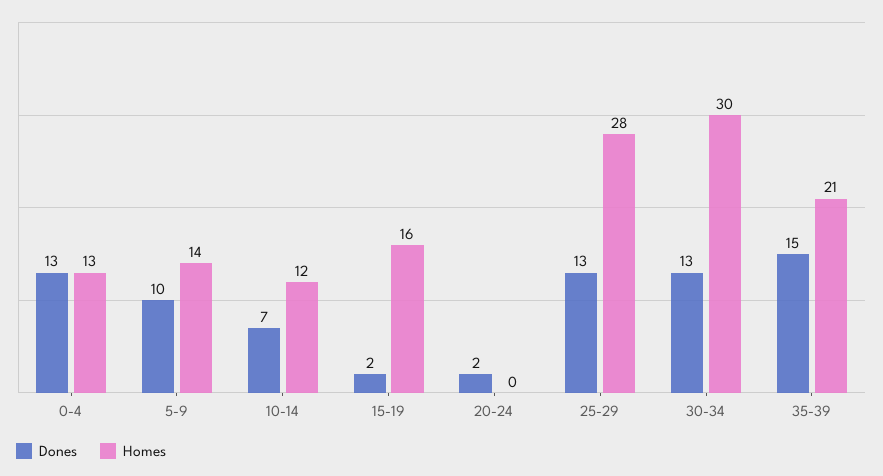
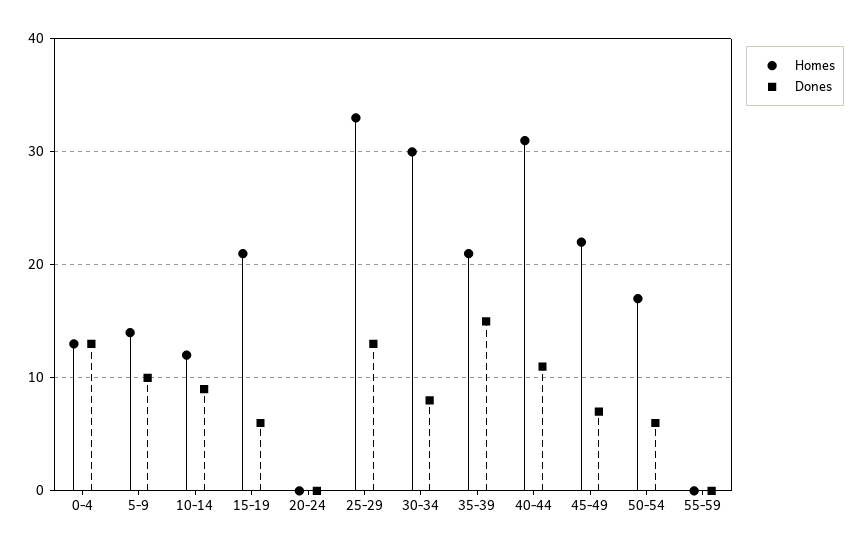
Dones, 10-14: 7 -> 9
Dones, 15-19: 2 -> 6
Homes, 15-19: 16 -> 21
Dones, 20-24: 2 -> 0
Homes, 25-29: 28 -> 33
Dones, 30-34: 13 -> 8
Homes, 40-44: none -> 31
Dones, 40-44: none -> 11
Homes, 45-49: none -> 22
Dones, 45-49: none -> 7
Homes, 50-54: none -> 17
Dones, 50-54: none -> 6
Homes, 55-59: none -> 0
Dones, 55-59: none -> 0

